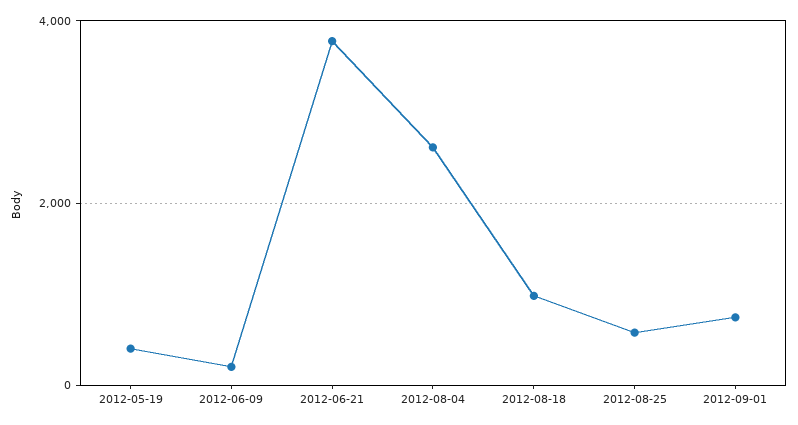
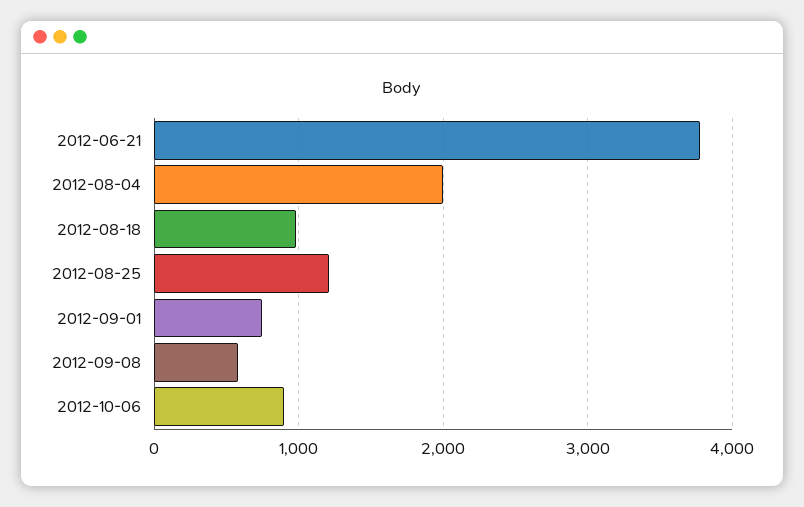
2012-05-19: 400 -> none
2012-06-09: 200 -> none
2012-08-04: 2600 -> 2000
2012-08-25: 600 -> 1200
2012-09-08: none -> 600
2012-10-06: none -> 900

